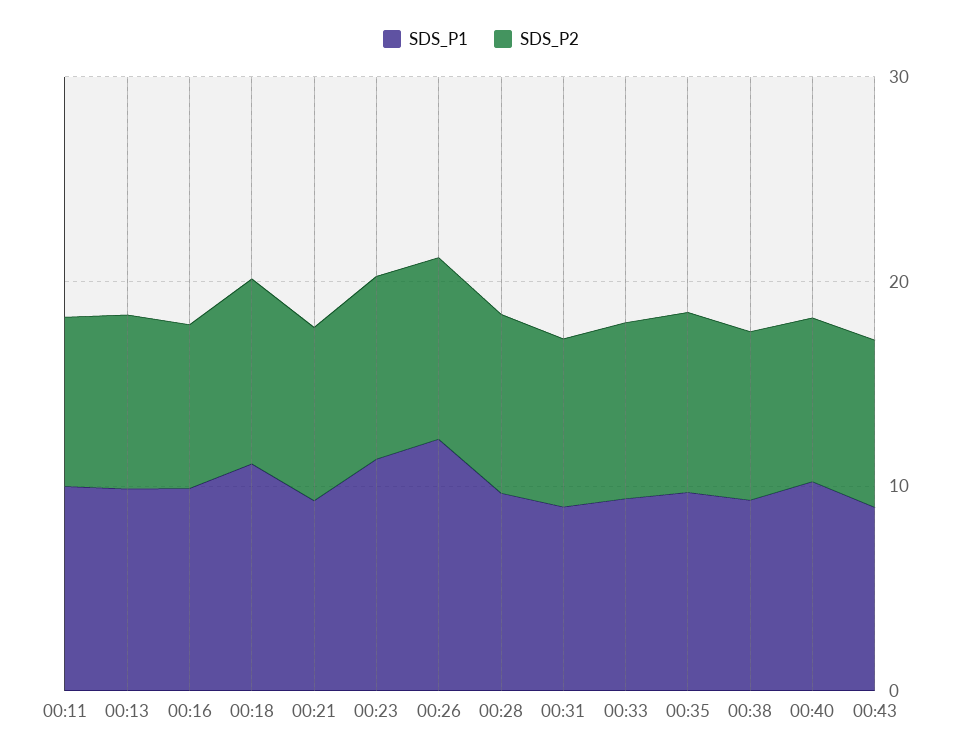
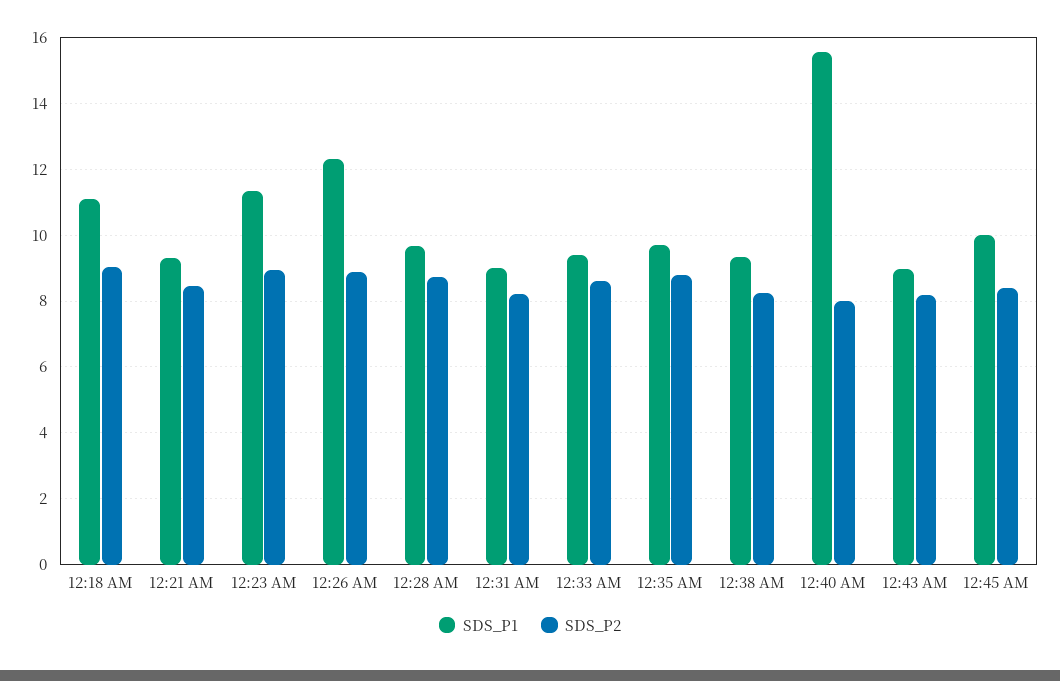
SDS_P1, 00:11: 10 -> none
SDS_P2, 00:11: 8 -> none
SDS_P1, 00:13: 10 -> none
SDS_P2, 00:13: 8 -> none
SDS_P1, 00:16: 10 -> none
SDS_P2, 00:16: 8 -> none
SDS_P1, 00:40: 10 -> 15.6
SDS_P1, 12:45 AM: none -> 10
SDS_P2, 12:45 AM: none -> 8.4

